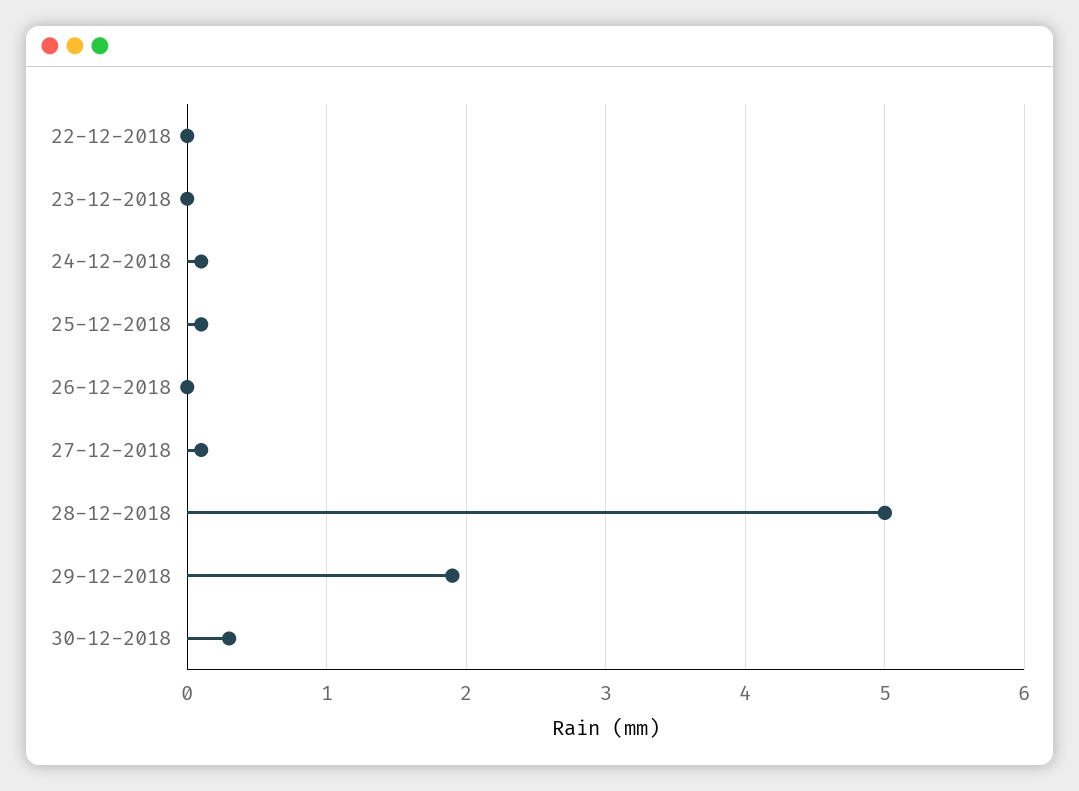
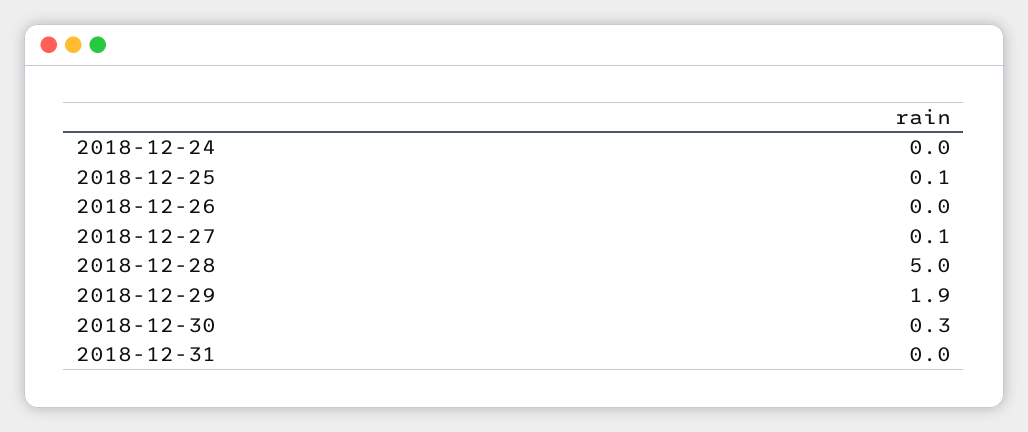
22-12-2018: 0 -> none
23-12-2018: 0 -> none
24-12-2018: 0.1 -> 0
2018-12-31: none -> 0

